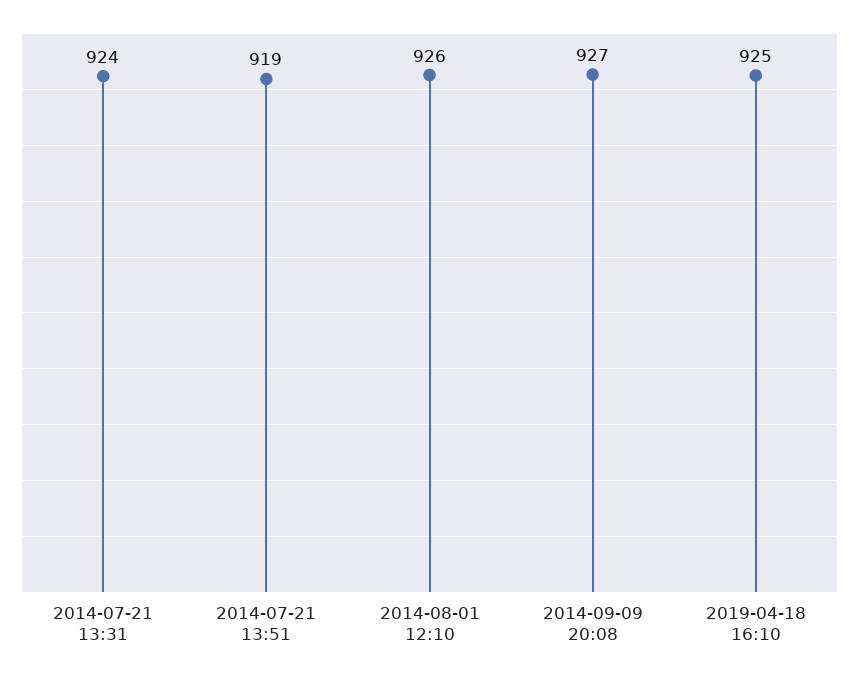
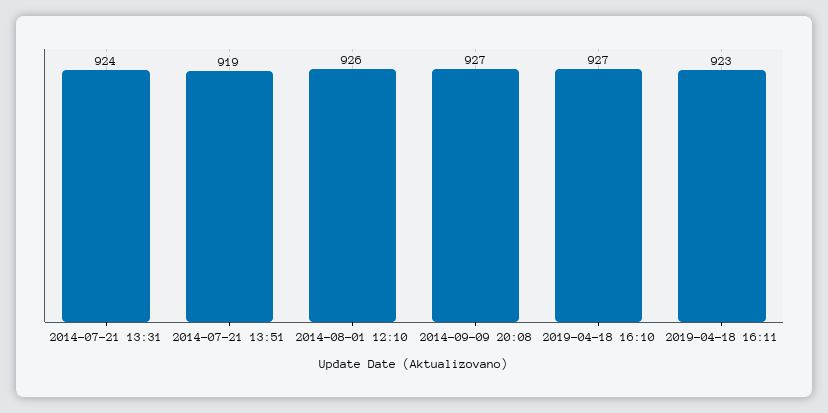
2019-04-18 16:10: 925 -> 927
2019-04-18 16:11: none -> 923

